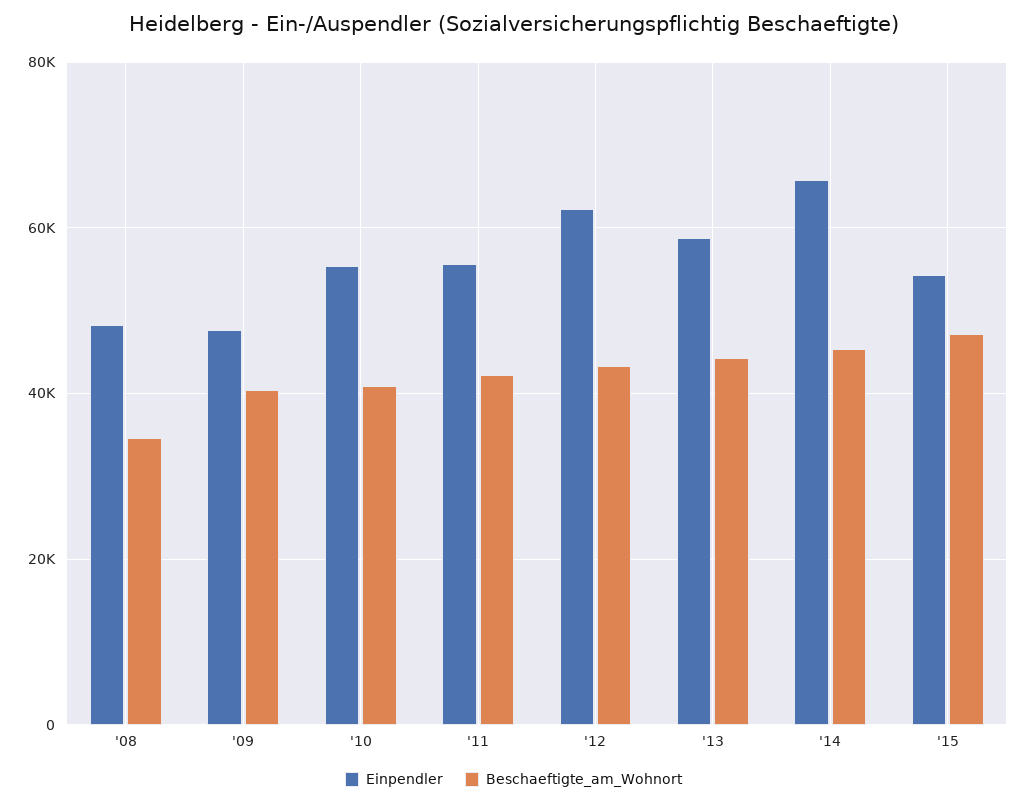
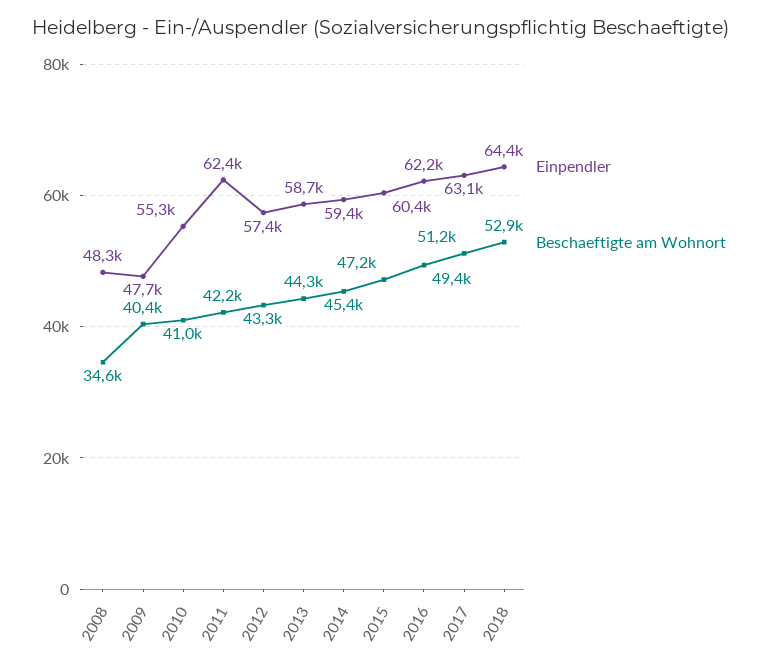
Einpendler, '11: 56000 -> 62400
Einpendler, '12: 62000 -> 57400
Einpendler, '14: 66000 -> 59400
Einpendler, '15: 54000 -> 60400
Einpendler, 2016: none -> 62200
Beschaeftigte_am_Wohnort, 2016: none -> 49400
Einpendler, 2017: none -> 63100
Beschaeftigte_am_Wohnort, 2017: none -> 51200
Einpendler, 2018: none -> 64400
Beschaeftigte_am_Wohnort, 2018: none -> 52900

